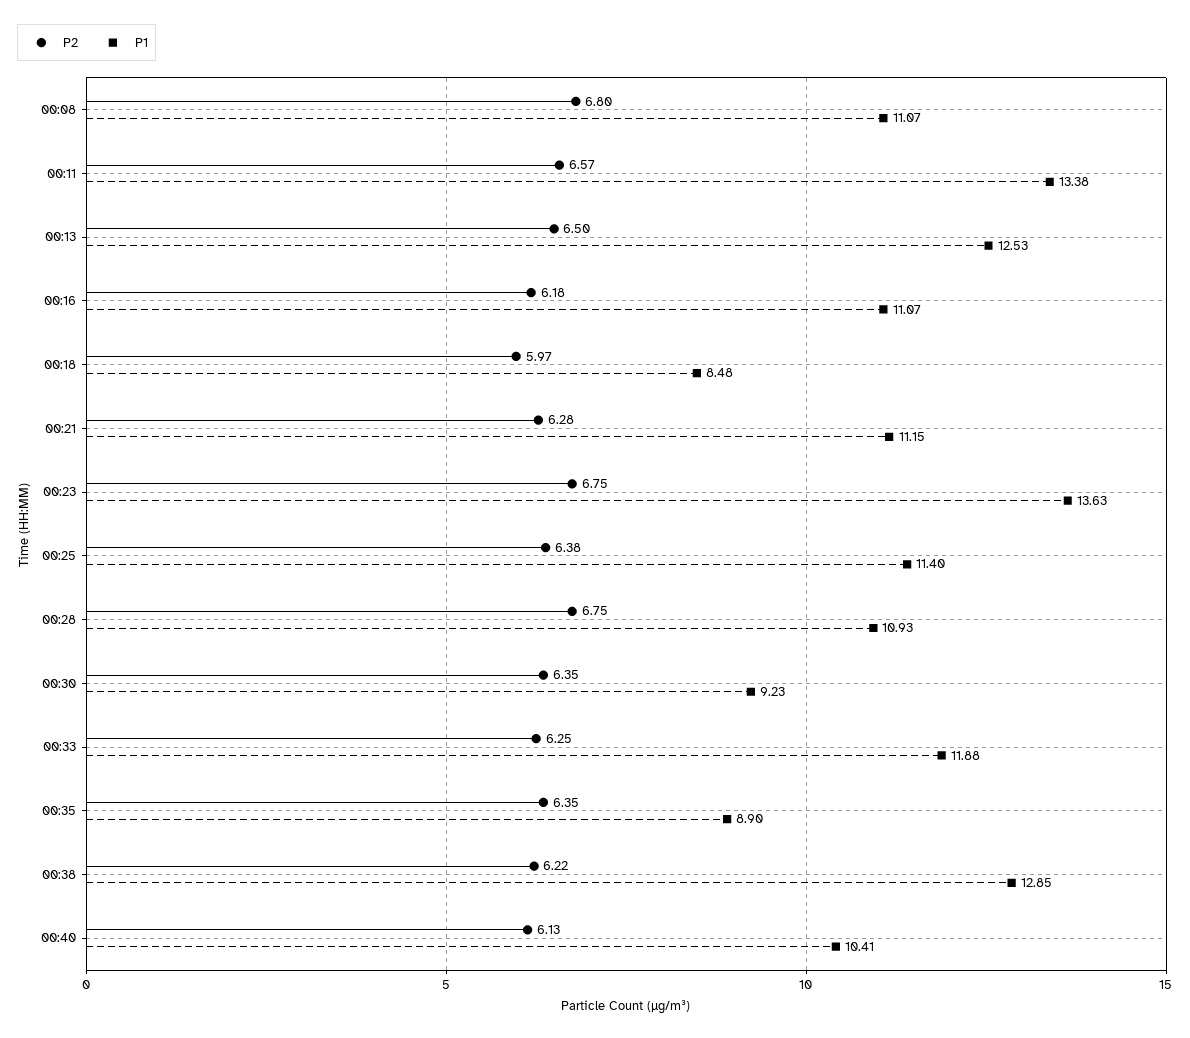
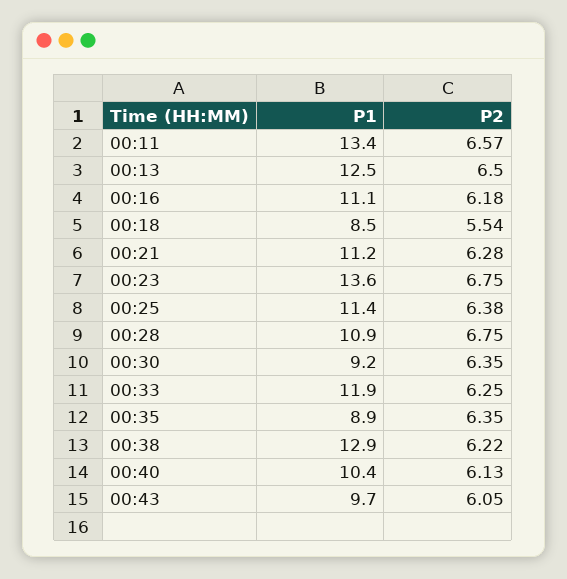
P2, 00:08: 6.8 -> none
P1, 00:08: 11.07 -> none
P2, 00:18: 5.97 -> 5.54
P1, 00:43: none -> 9.7
P2, 00:43: none -> 6.05

